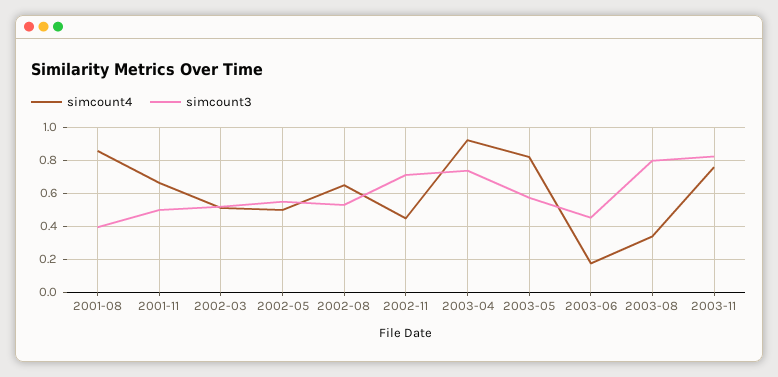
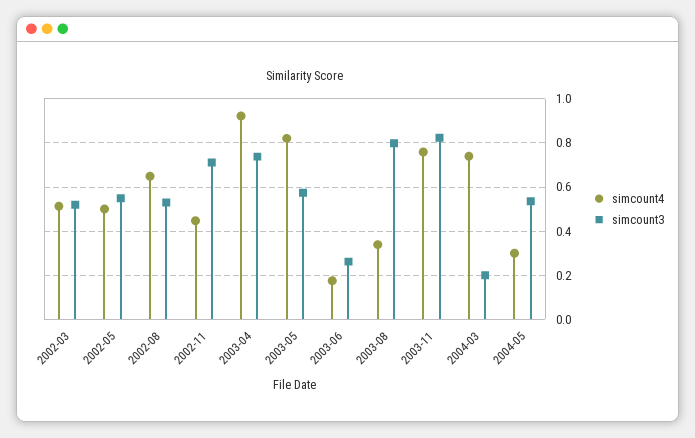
simcount4, 2001-08: 0.85 -> none
simcount3, 2001-08: 0.4 -> none
simcount4, 2001-11: 0.65 -> none
simcount3, 2001-11: 0.5 -> none
simcount3, 2003-06: 0.45 -> 0.25
simcount4, 2004-03: none -> 0.75
simcount3, 2004-03: none -> 0.2
simcount4, 2004-05: none -> 0.3
simcount3, 2004-05: none -> 0.55

